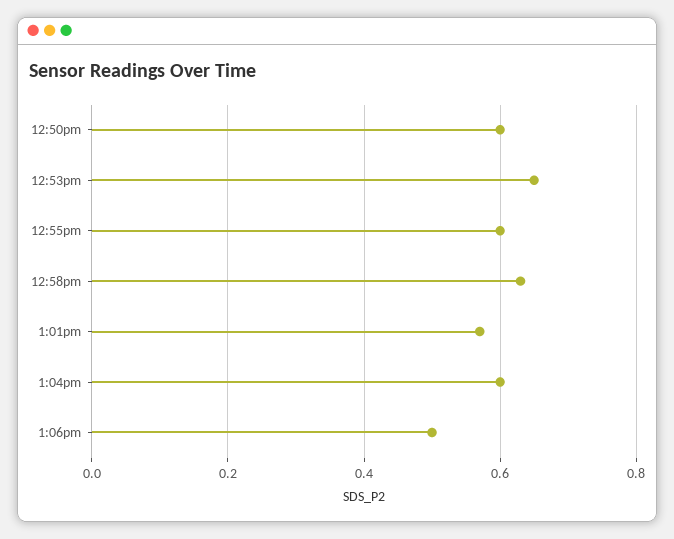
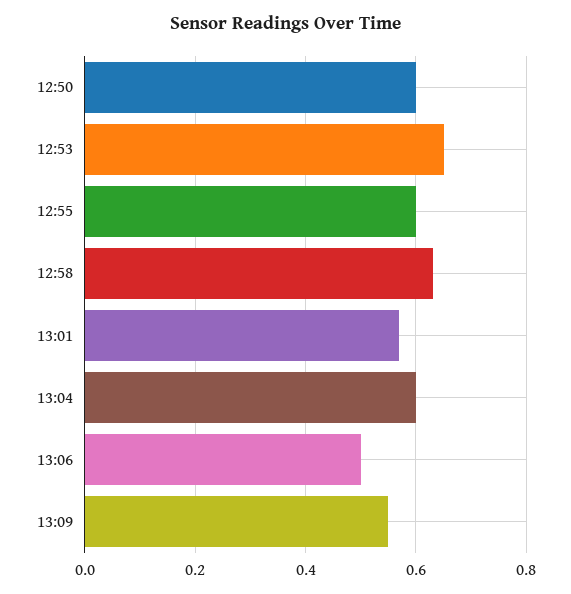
13:09: none -> 0.55

